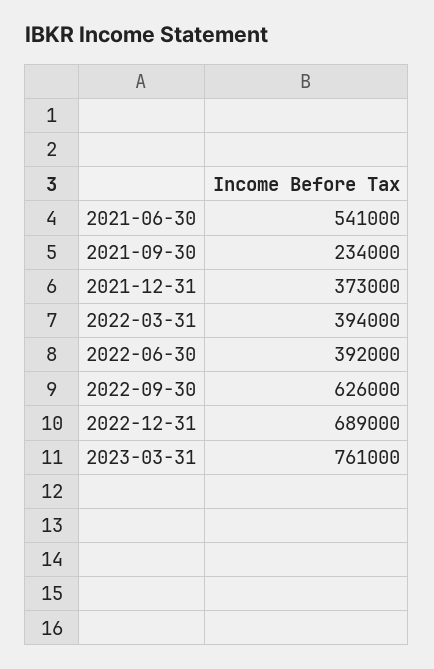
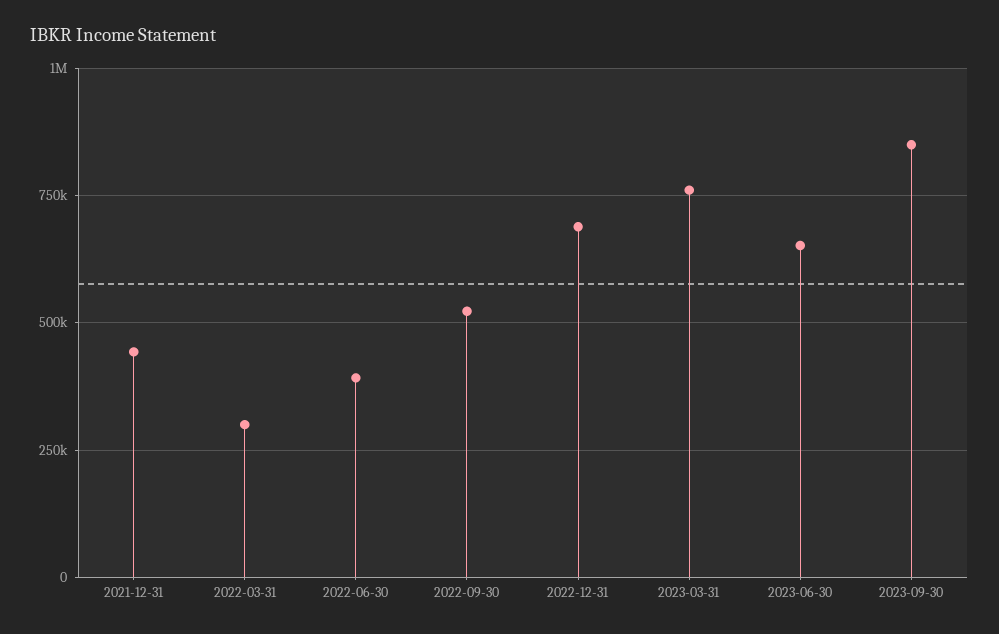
2021-06-30: 541000 -> none
2021-09-30: 234000 -> none
2021-12-31: 373000 -> 450000
2022-03-31: 394000 -> 300000
2022-09-30: 626000 -> 525000
2023-06-30: none -> 650000
2023-09-30: none -> 850000

